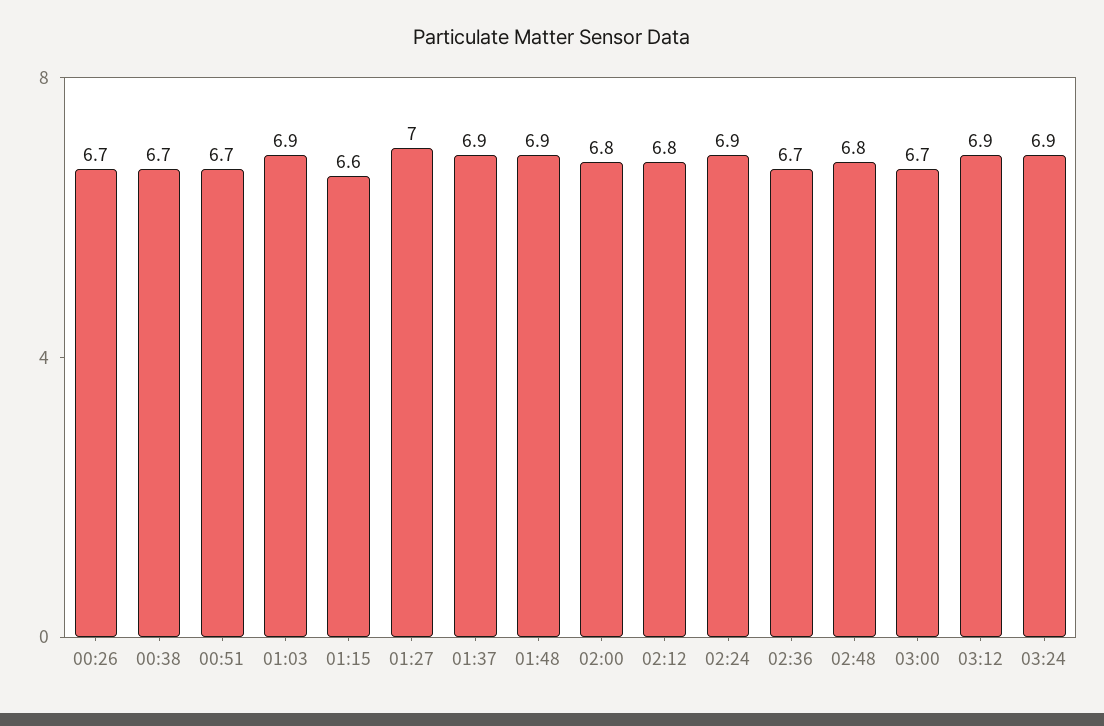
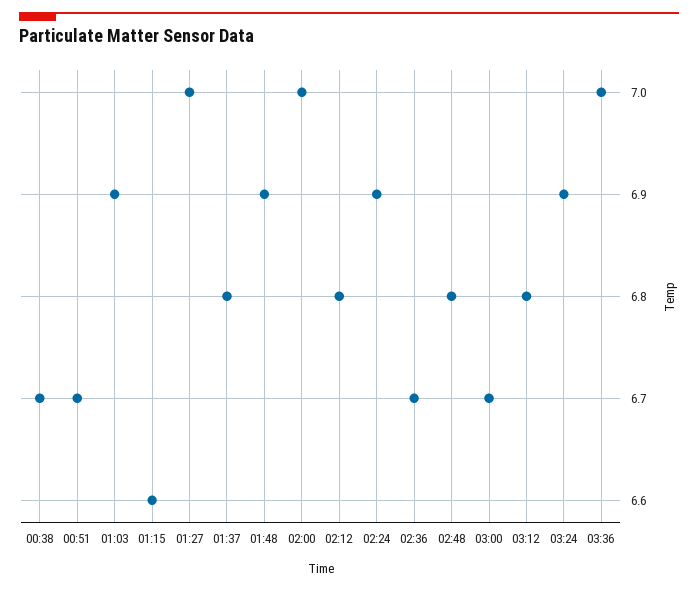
00:26: 6.7 -> none
01:37: 6.9 -> 6.8
02:00: 6.8 -> 7
03:12: 6.9 -> 6.8
03:36: none -> 7

